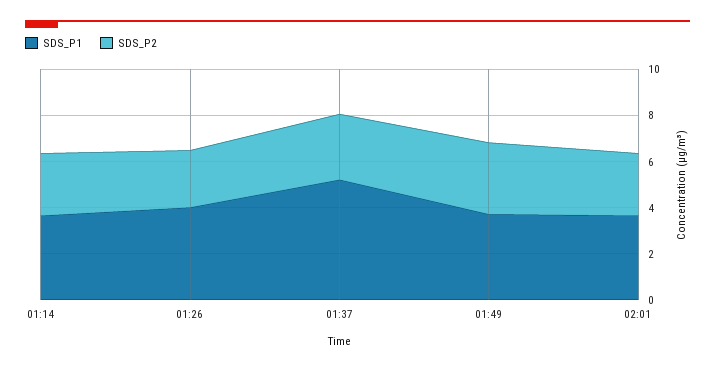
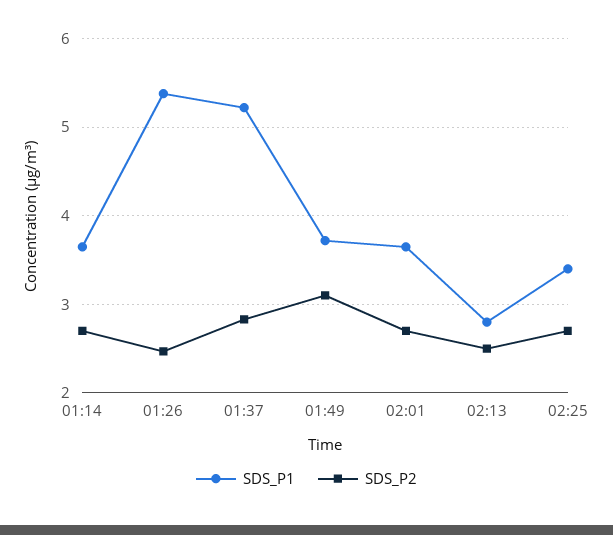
SDS_P1, 01:26: 4 -> 5.4
SDS_P1, 02:13: none -> 2.8
SDS_P2, 02:13: none -> 2.5
SDS_P1, 02:25: none -> 3.4
SDS_P2, 02:25: none -> 2.7

